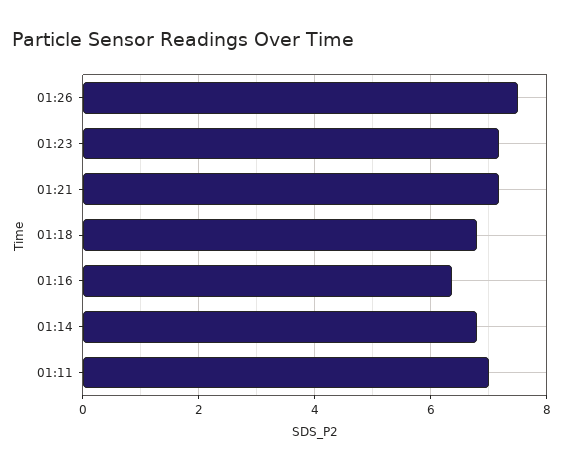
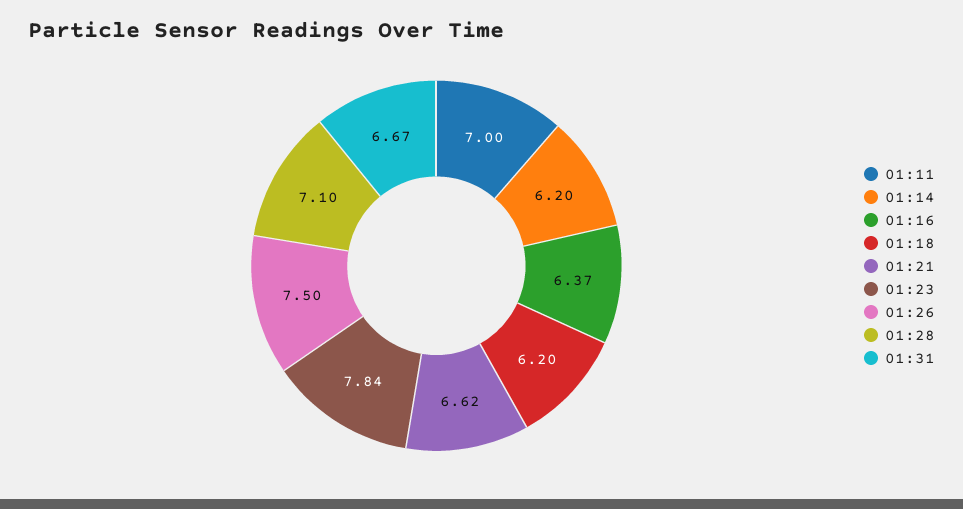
01:23: 7.2 -> 7.84
01:21: 7.2 -> 6.62
01:18: 6.8 -> 6.2
01:14: 6.8 -> 6.2
01:28: none -> 7.1
01:31: none -> 6.67

